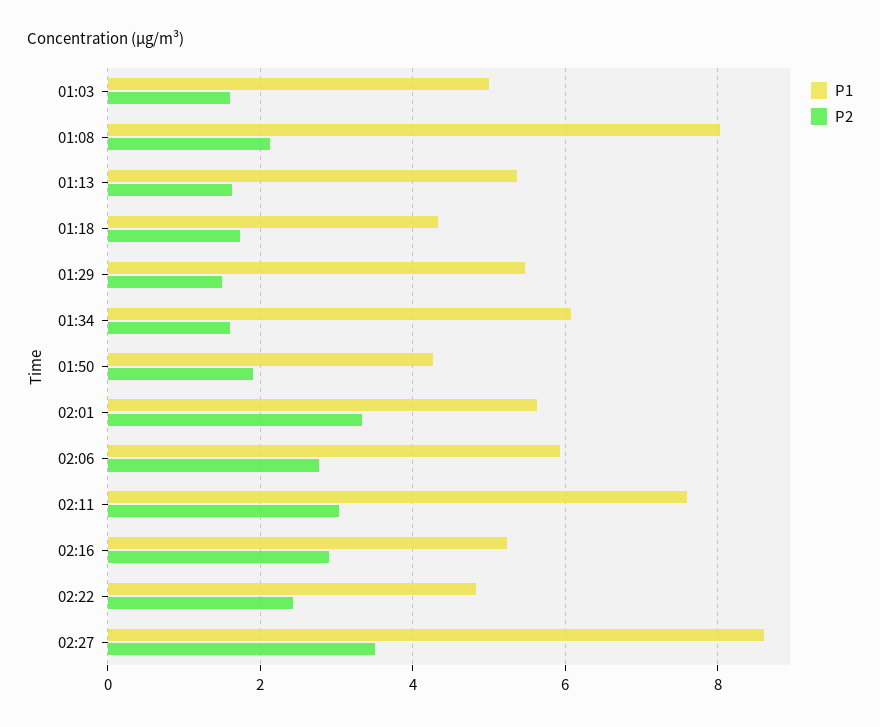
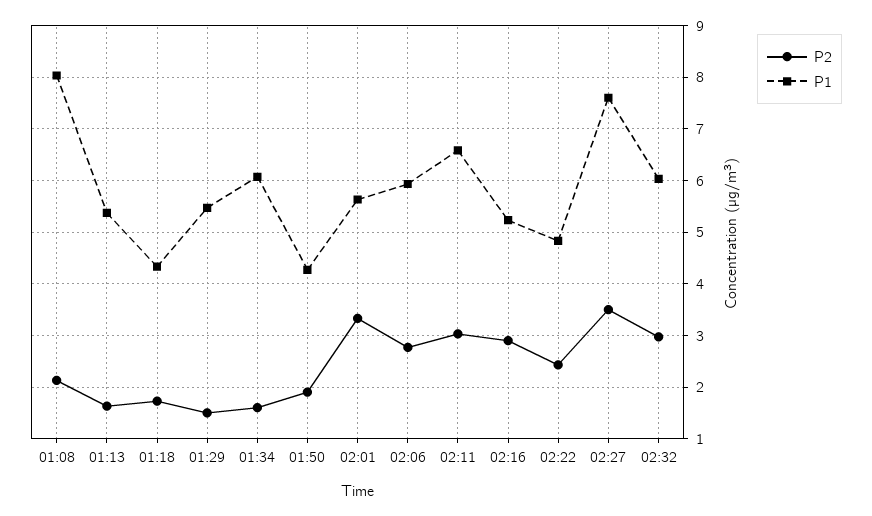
P1, 01:03: 5 -> none
P2, 01:03: 1.6 -> none
P1, 02:11: 7.6 -> 6.6
P1, 02:27: 8.6 -> 7.6
P2, 02:32: none -> 3
P1, 02:32: none -> 6

